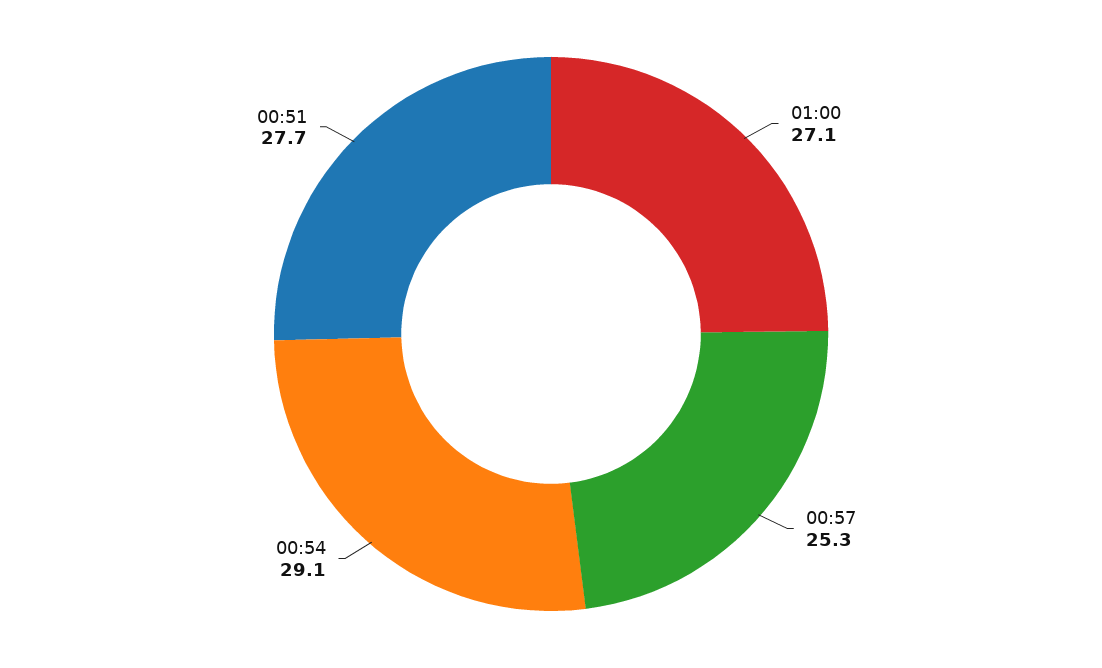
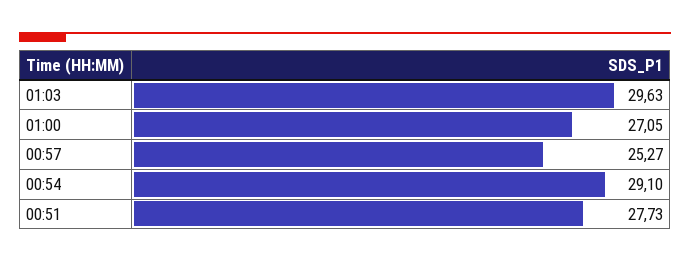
01:03: none -> 29.63

